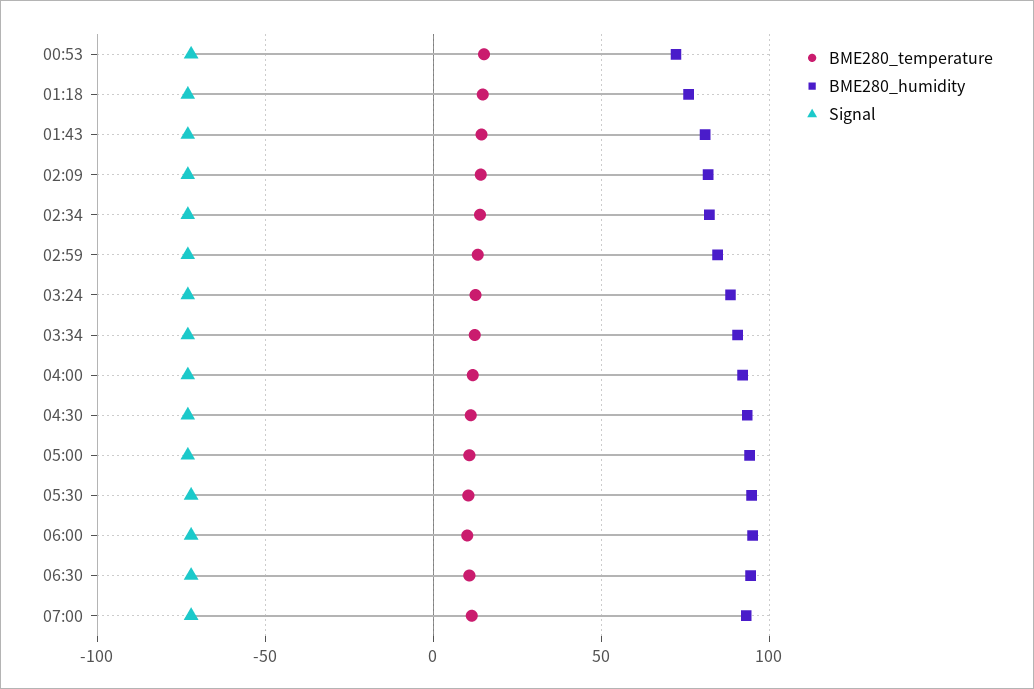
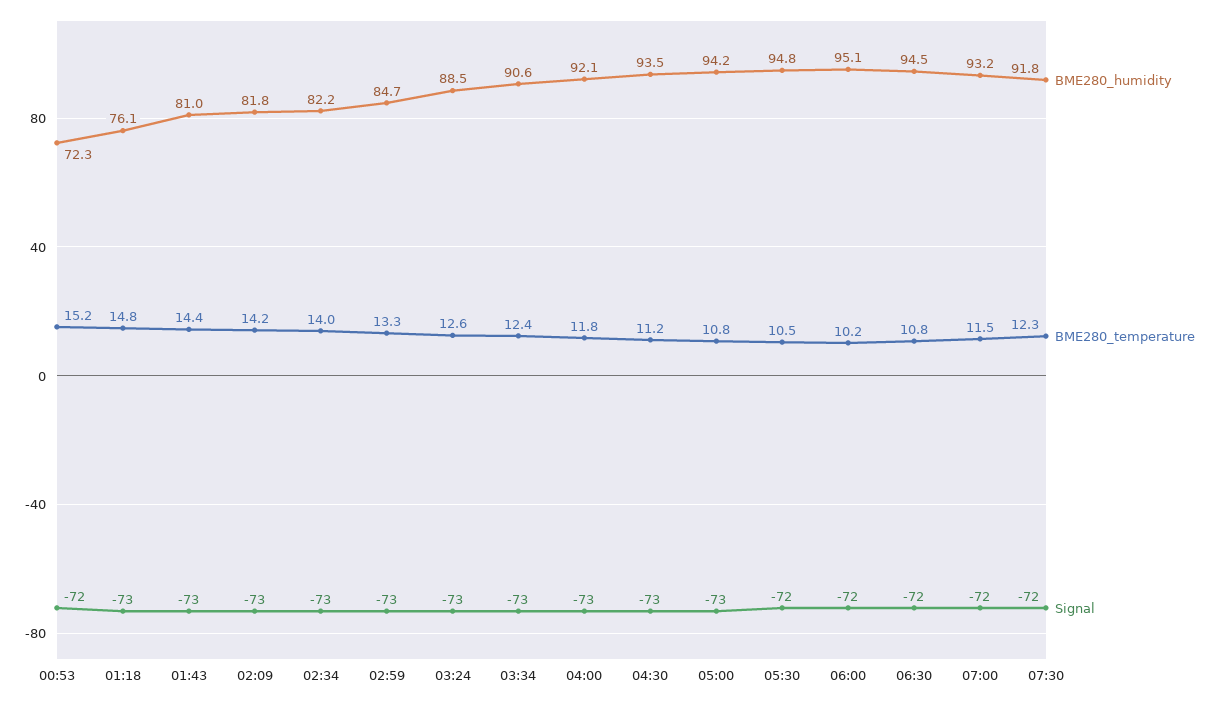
BME280_humidity, 07:30: none -> 91.8
BME280_temperature, 07:30: none -> 12.3
Signal, 07:30: none -> -72

